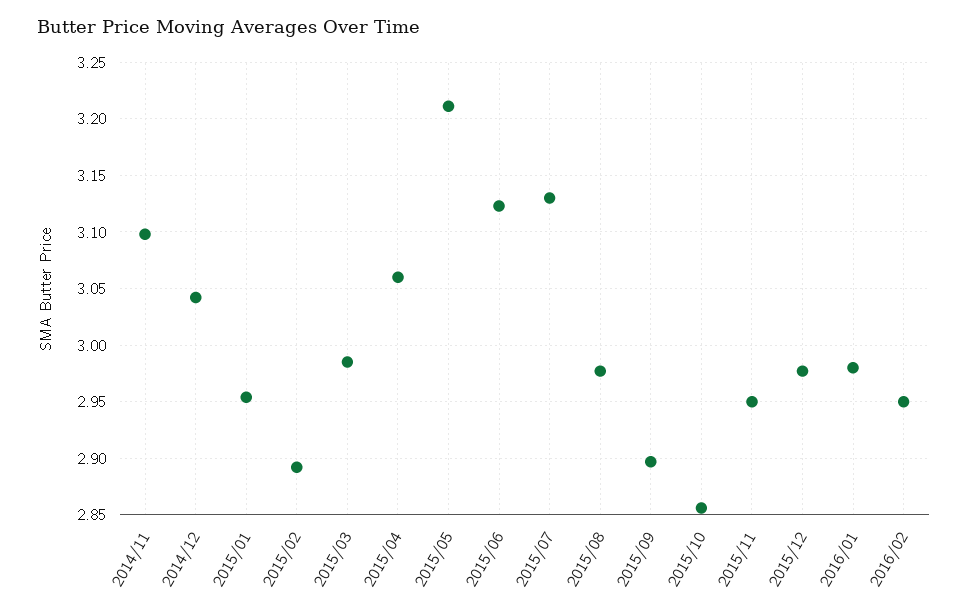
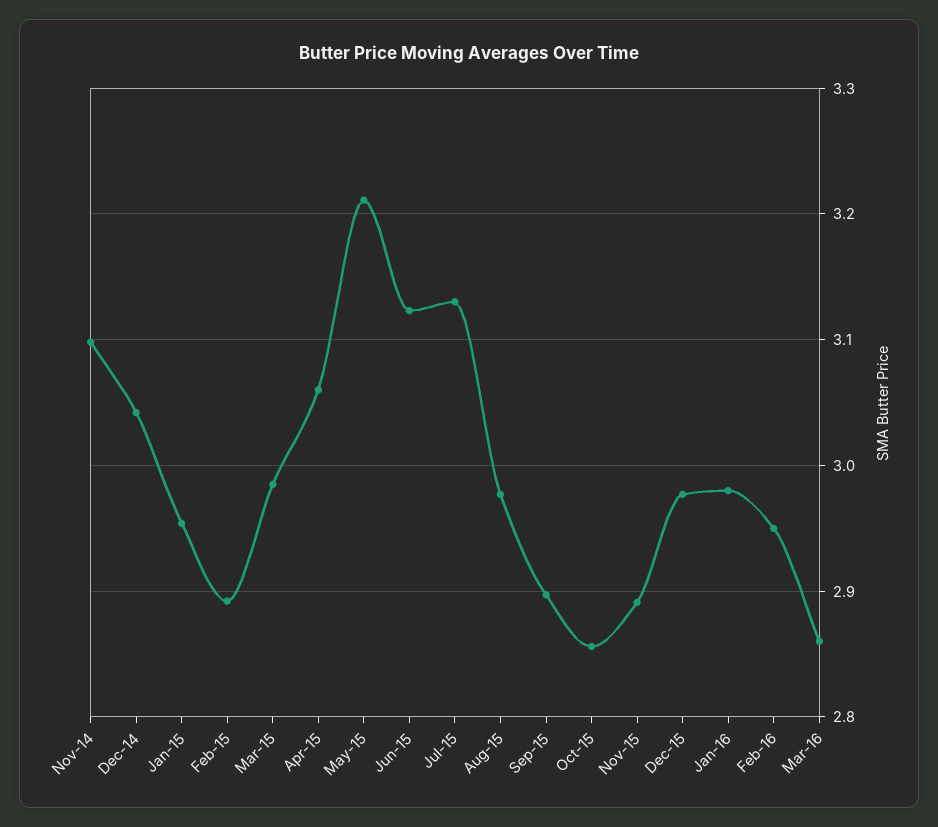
2015/11: 2.95 -> 2.89
Mar-16: none -> 2.86

